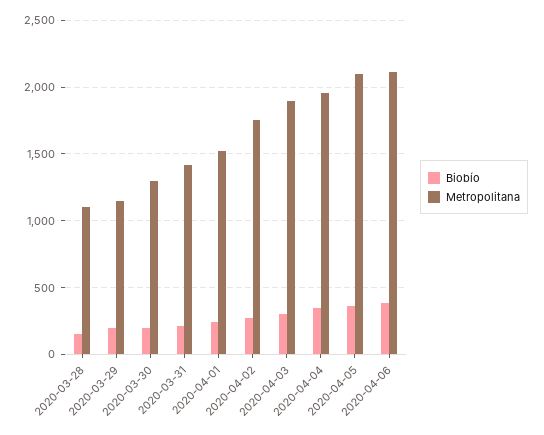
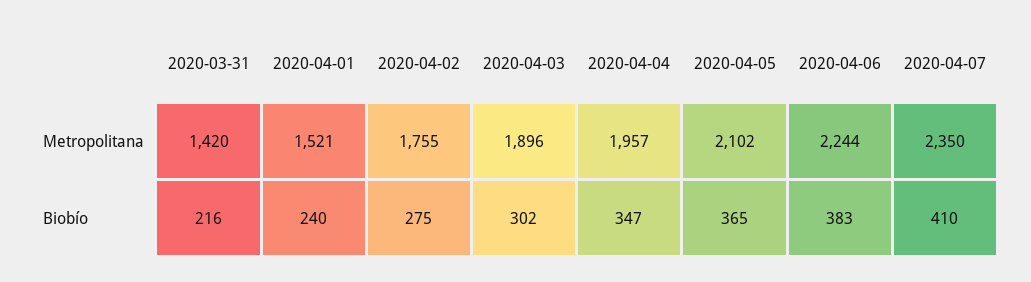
Biobío, 2020-03-28: 150 -> none
Metropolitana, 2020-03-28: 1100 -> none
Biobío, 2020-03-29: 200 -> none
Metropolitana, 2020-03-29: 1150 -> none
Biobío, 2020-03-30: 200 -> none
Metropolitana, 2020-03-30: 1300 -> none
Metropolitana, 2020-04-06: 2100 -> 2244
Metropolitana, 2020-04-07: none -> 2350
Biobío, 2020-04-07: none -> 410

